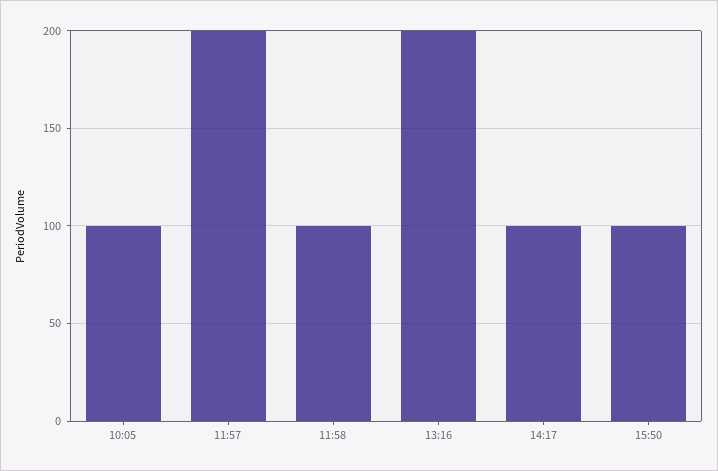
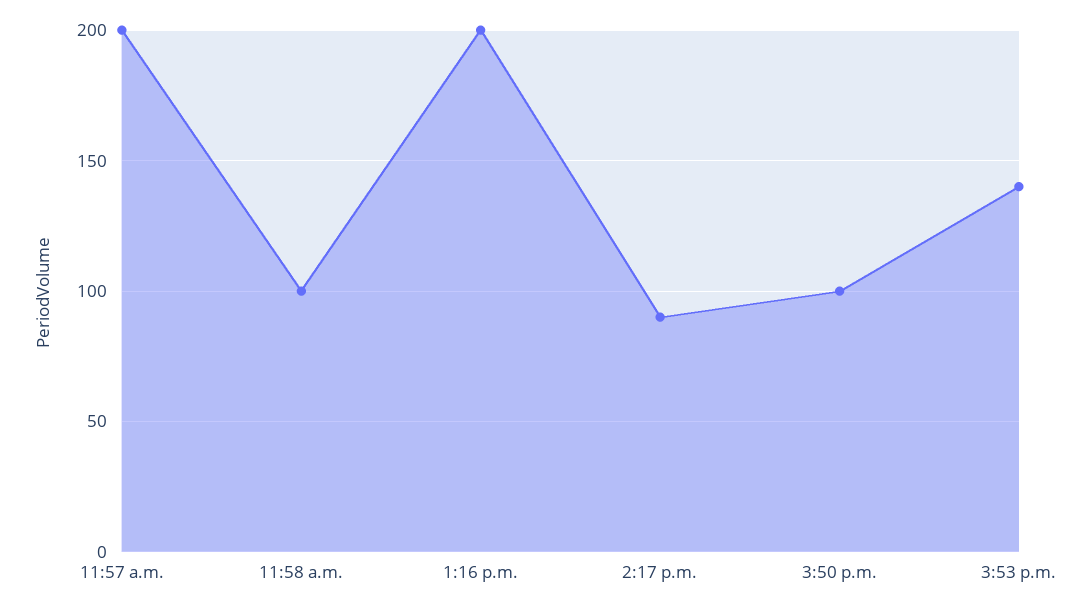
10:05: 100 -> none
14:17: 100 -> 90
3:53 p.m.: none -> 140

